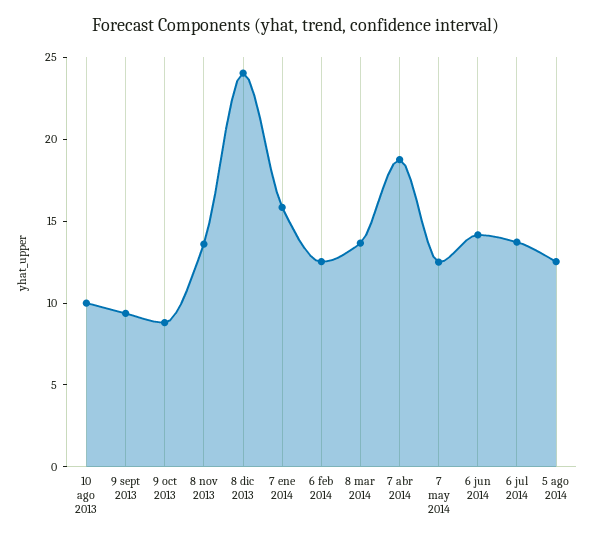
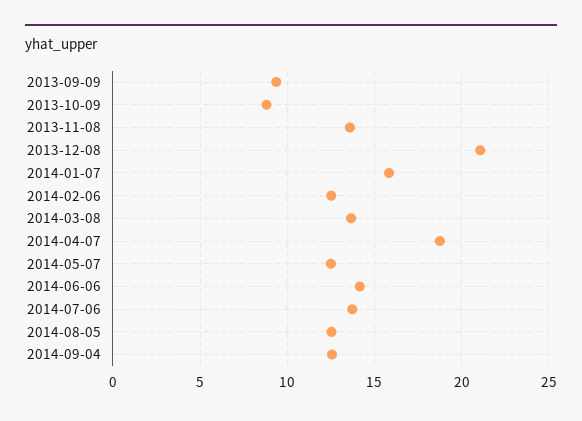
10 ago 2013: 10 -> none
8 dic 2013: 24 -> 21
2014-09-04: none -> 12.5

